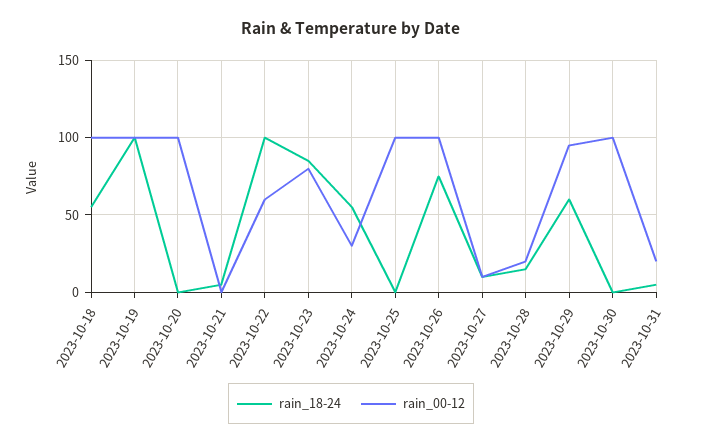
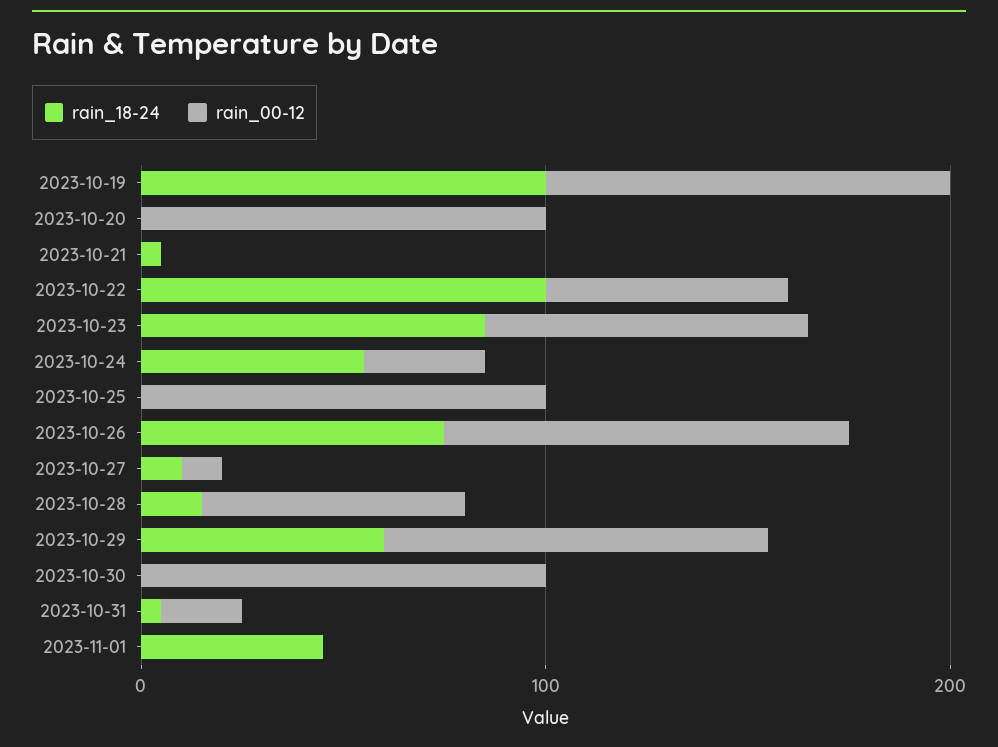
rain_18-24, 2023-10-18: 55 -> none
rain_00-12, 2023-10-18: 100 -> none
rain_00-12, 2023-10-28: 20 -> 60
rain_18-24, 2023-11-01: none -> 40
rain_00-12, 2023-11-01: none -> 0

